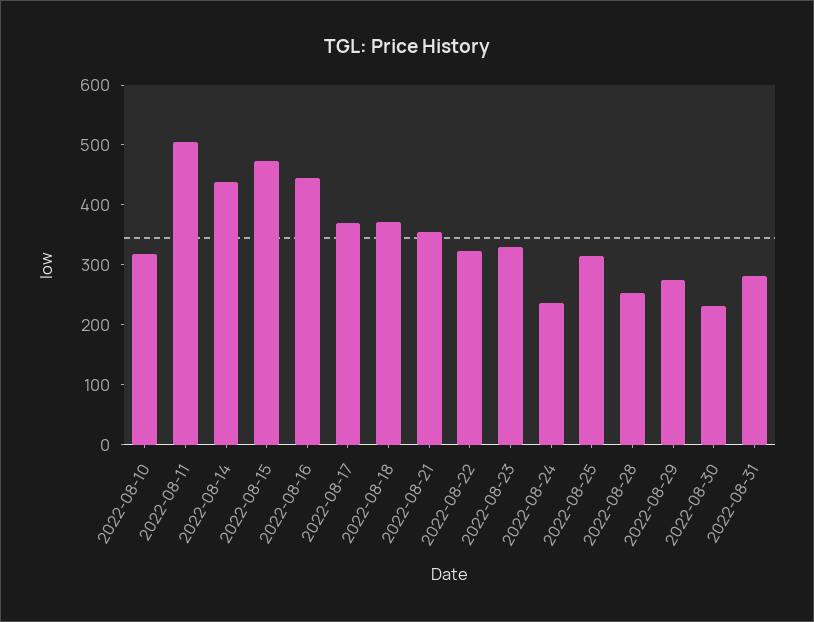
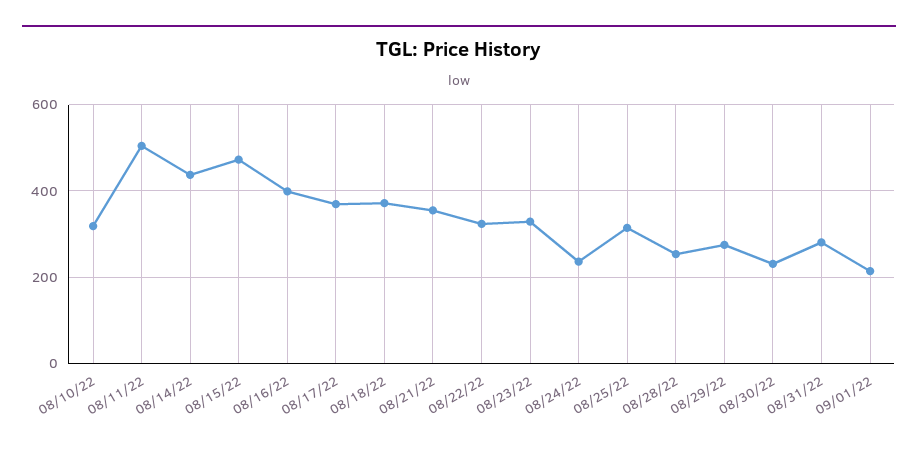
2022-08-16: 440 -> 400
09/01/22: none -> 220

